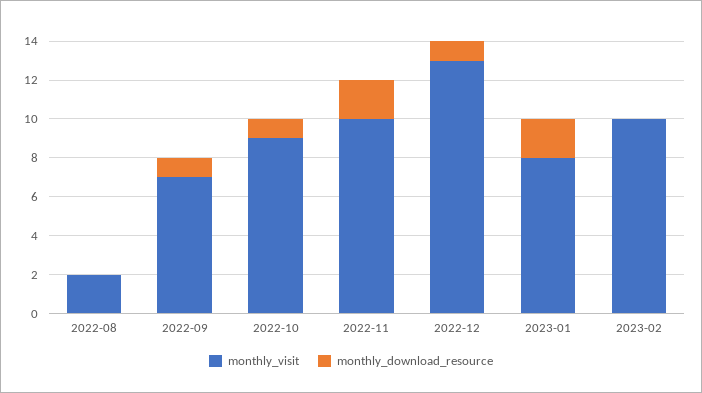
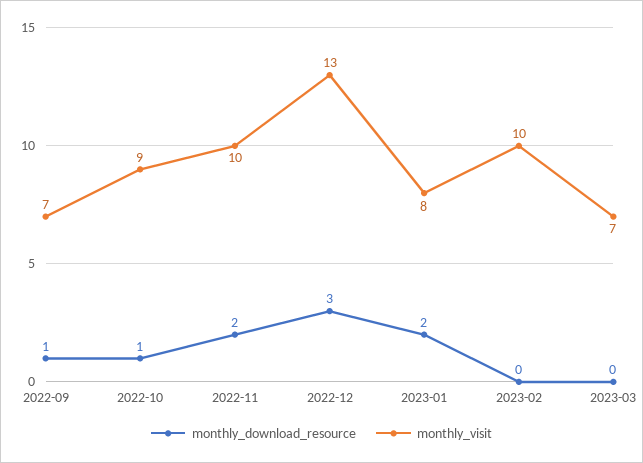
monthly_visit, 2022-08: 2 -> none
monthly_download_resource, 2022-08: 0 -> none
monthly_download_resource, 2022-12: 1 -> 3
monthly_download_resource, 2023-03: none -> 0
monthly_visit, 2023-03: none -> 7

